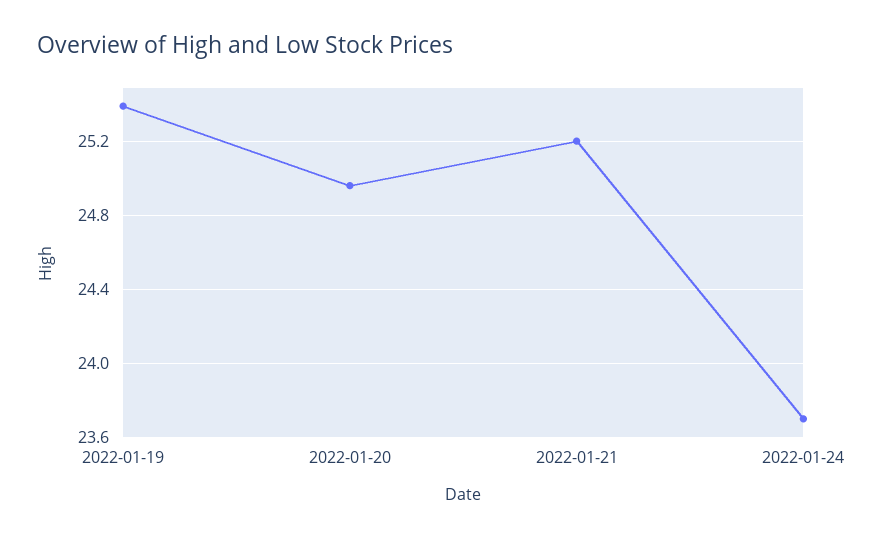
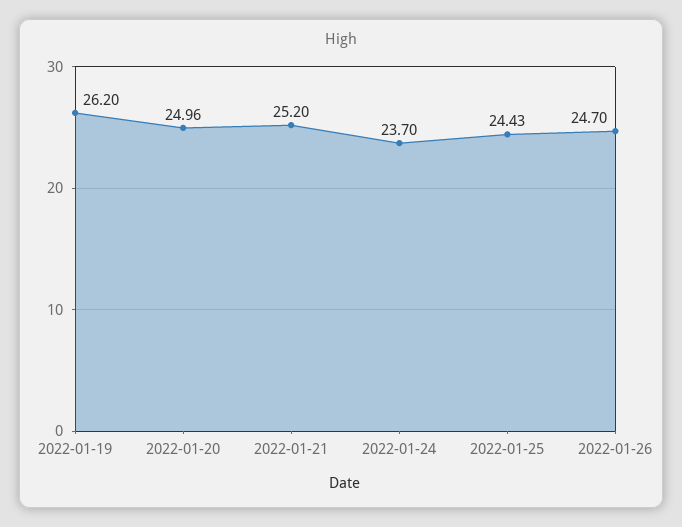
2022-01-19: 25.4 -> 26.2
2022-01-25: none -> 24.43
2022-01-26: none -> 24.7

